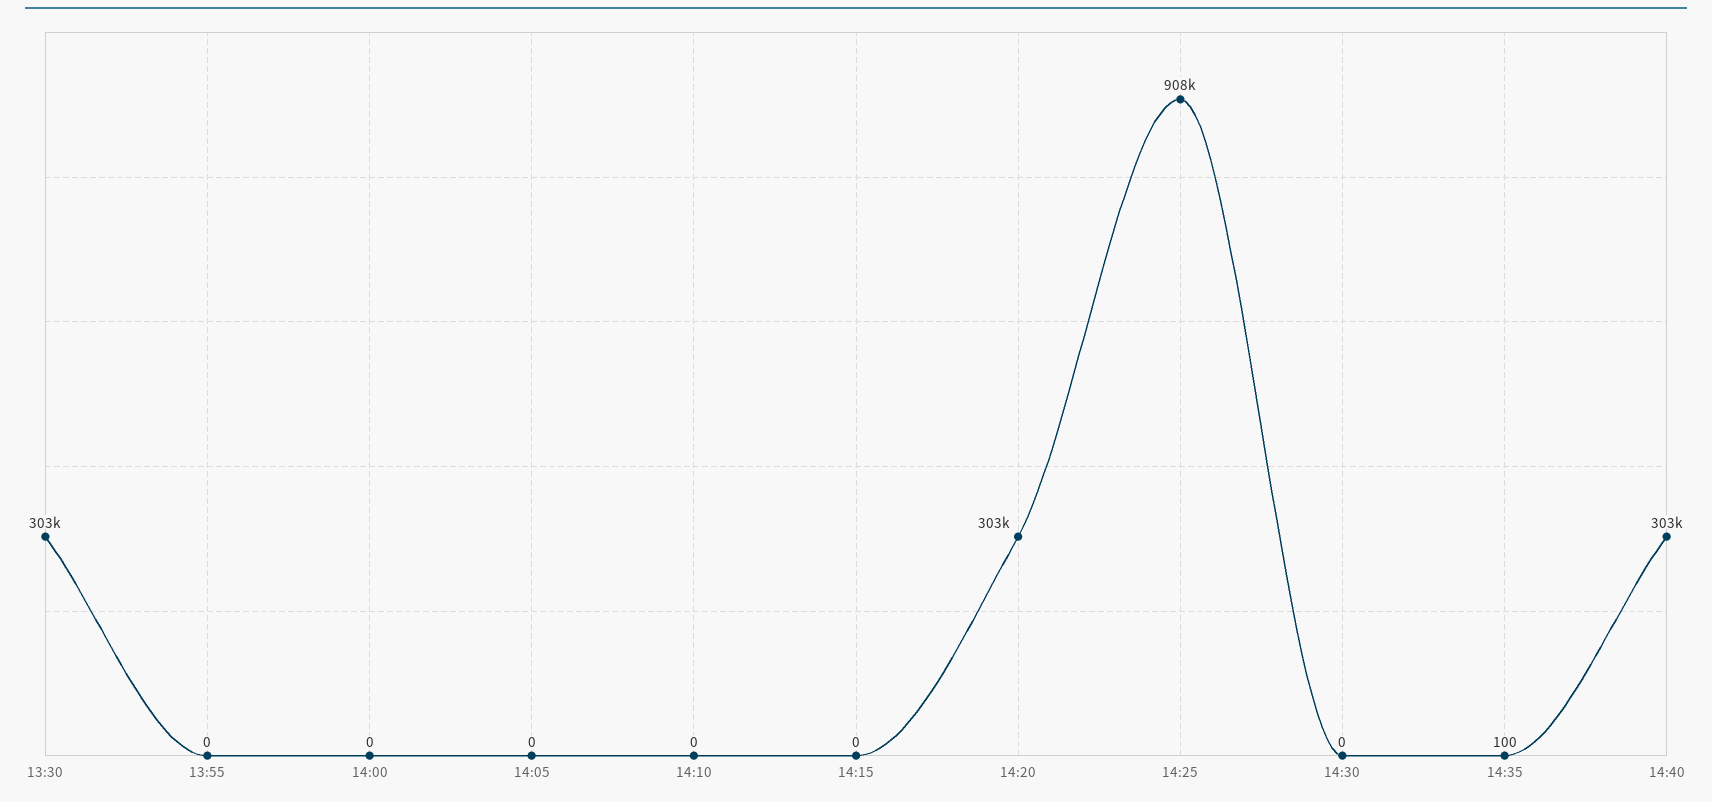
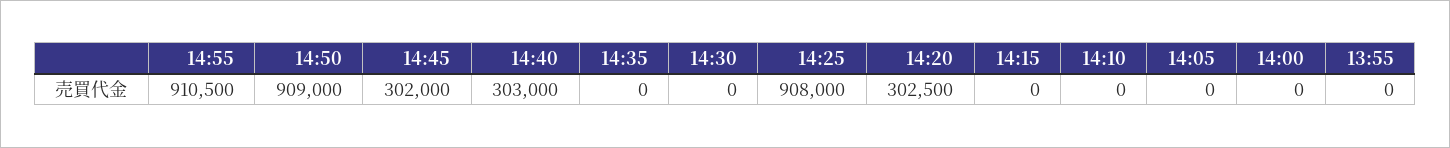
13:30: 303000 -> none
14:35: 100 -> 0
14:55: none -> 910500
14:50: none -> 909000
14:45: none -> 302000

